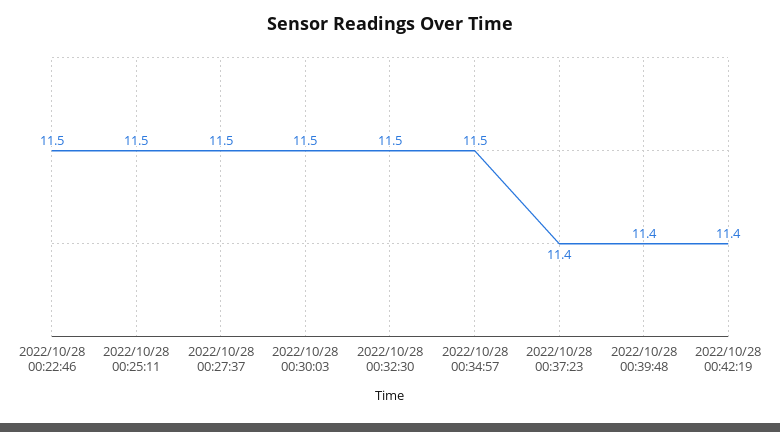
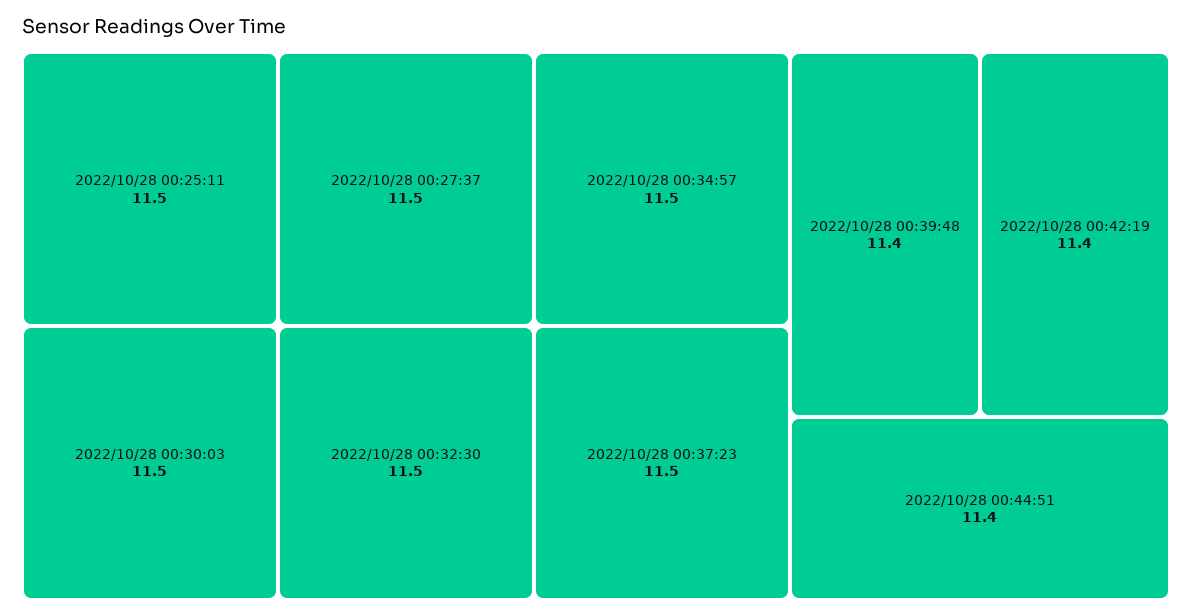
2022/10/28 00:22:46: 11.5 -> none
2022/10/28 00:37:23: 11.4 -> 11.5
2022/10/28 00:44:51: none -> 11.4

